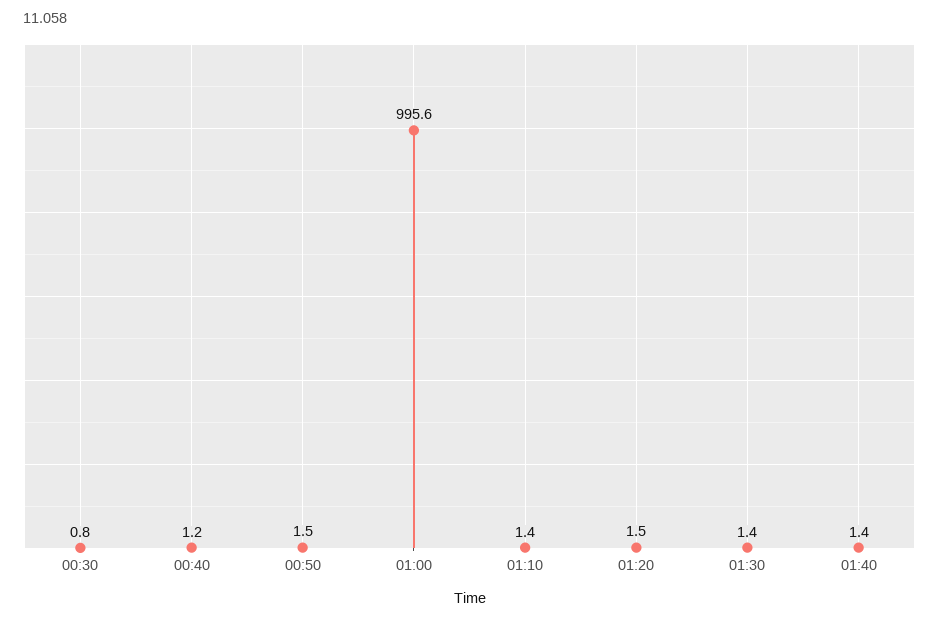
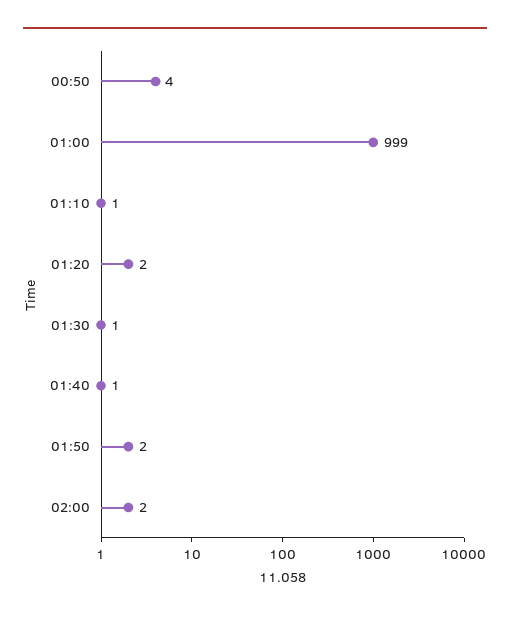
00:30: 0.8 -> none
00:40: 1.2 -> none
00:50: 1.5 -> 4
01:00: 995.6 -> 999
01:50: none -> 2
02:00: none -> 2

